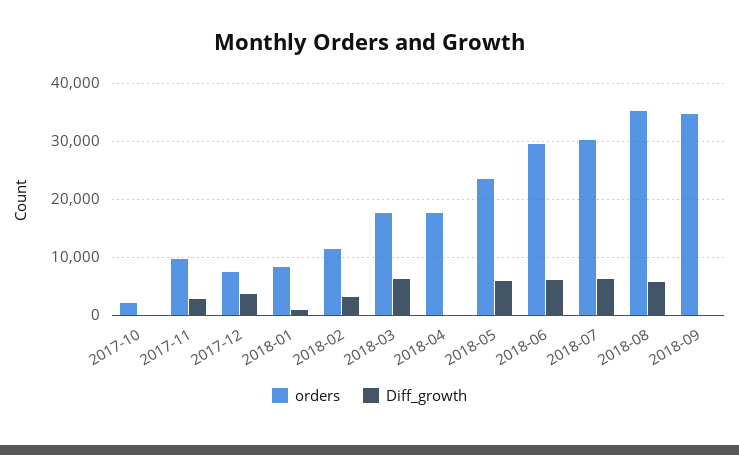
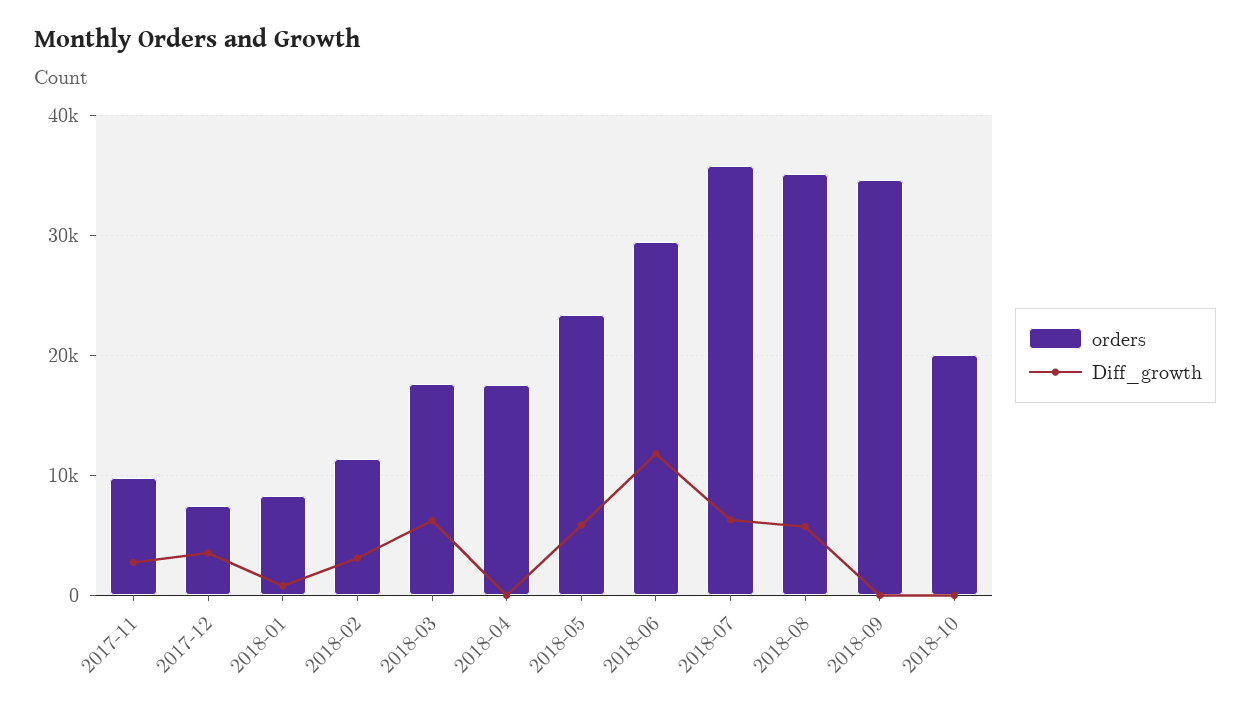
orders, 2017-10: 2000 -> none
Diff_growth, 2017-10: 0 -> none
Diff_growth, 2018-06: 6000 -> 12000
orders, 2018-07: 30000 -> 36000
orders, 2018-10: none -> 20000
Diff_growth, 2018-10: none -> 0

